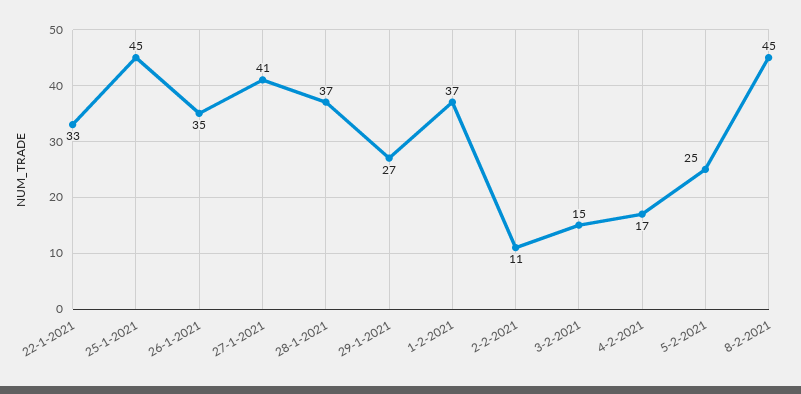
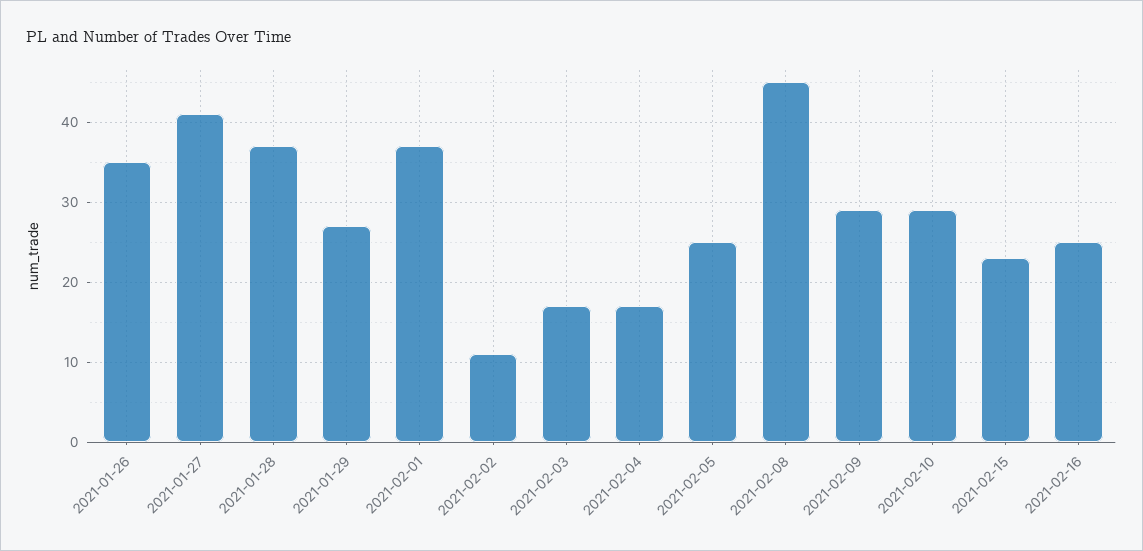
22-1-2021: 33 -> none
25-1-2021: 45 -> none
3-2-2021: 15 -> 17
2021-02-09: none -> 29
2021-02-10: none -> 29
2021-02-15: none -> 23
2021-02-16: none -> 25

